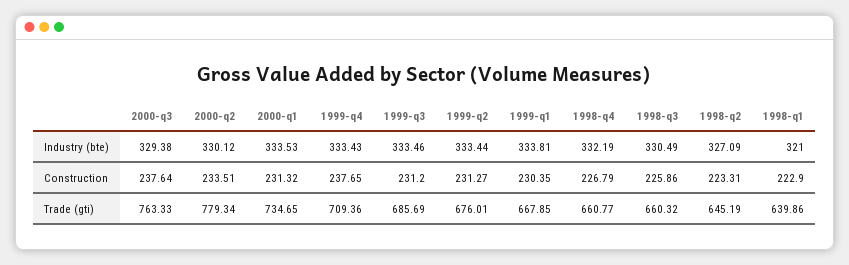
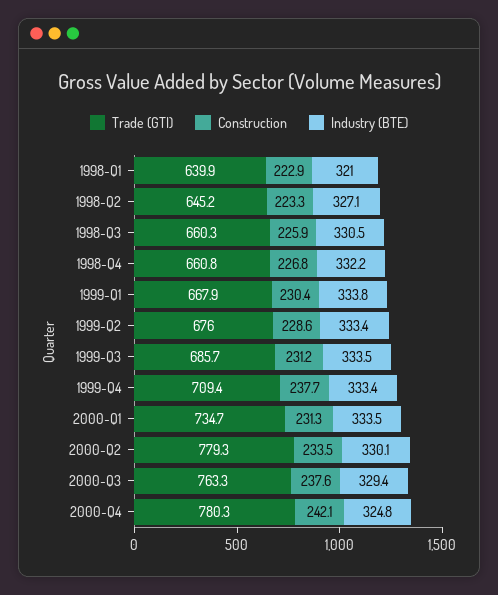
Construction, 1999-q2: 231.27 -> 228.6
Trade (gti), 2000-Q4: none -> 780.3
Construction, 2000-Q4: none -> 242.1
Industry (bte), 2000-Q4: none -> 324.8

